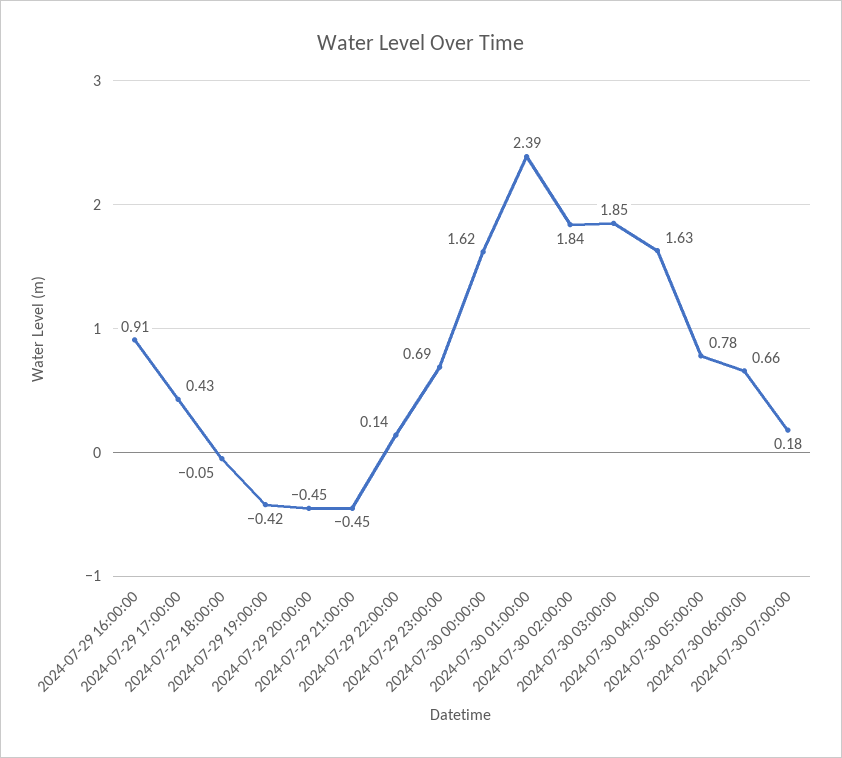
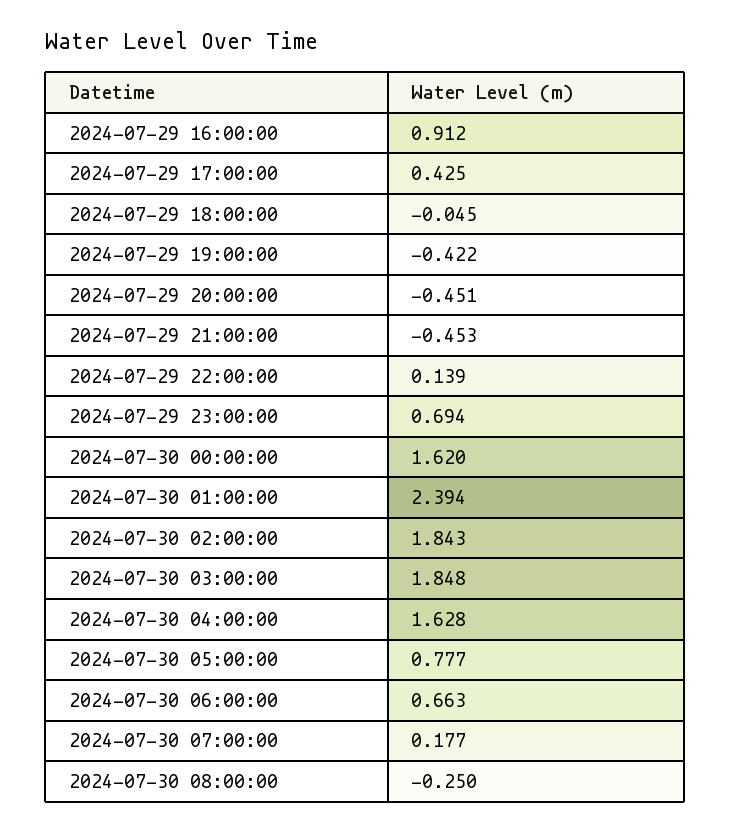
2024-07-30 08:00:00: none -> -0.25

